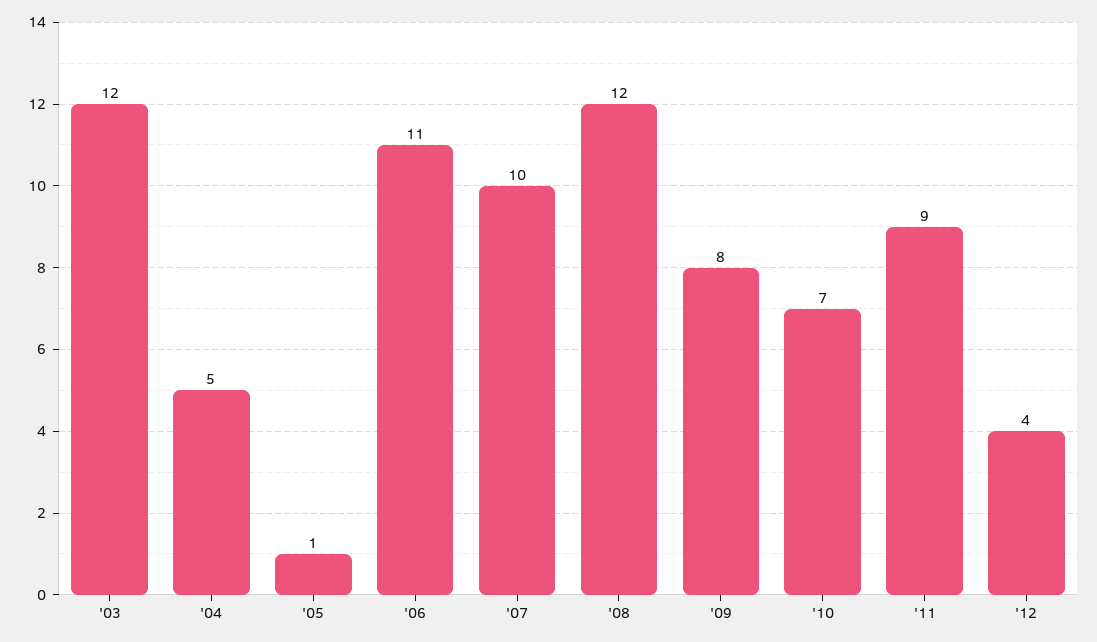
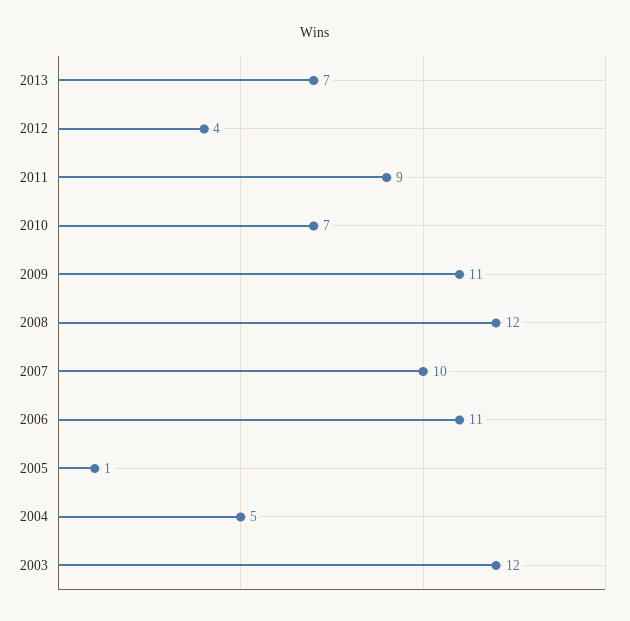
'09: 8 -> 11
2013: none -> 7

